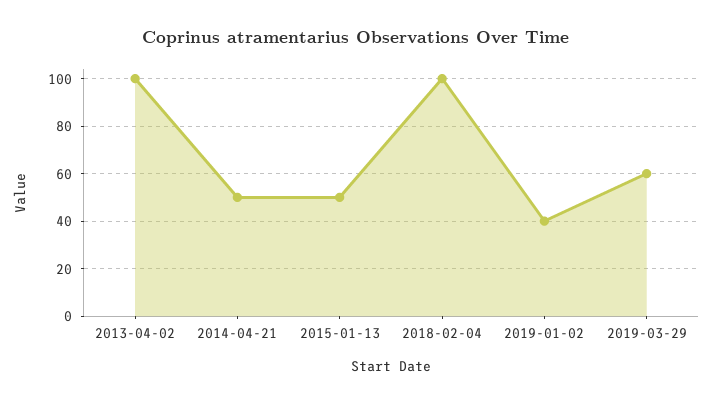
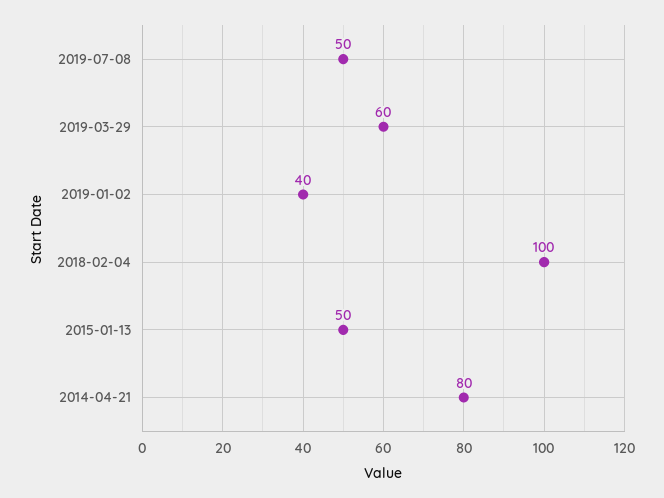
2013-04-02: 100 -> none
2014-04-21: 50 -> 80
2019-07-08: none -> 50

